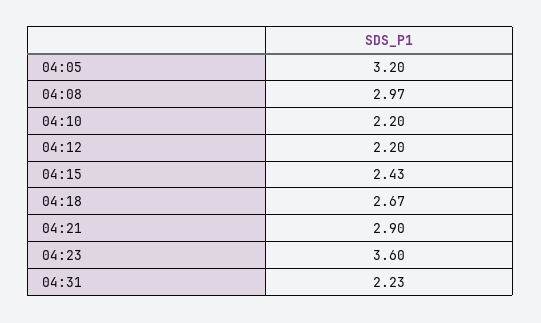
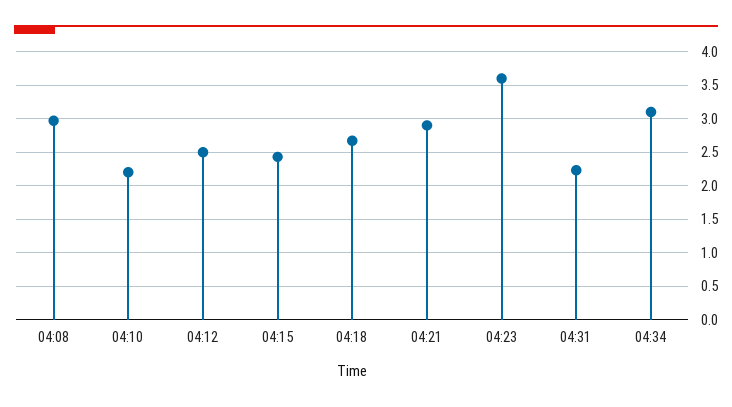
04:05: 3.2 -> none
04:12: 2.2 -> 2.5
04:34: none -> 3.1

